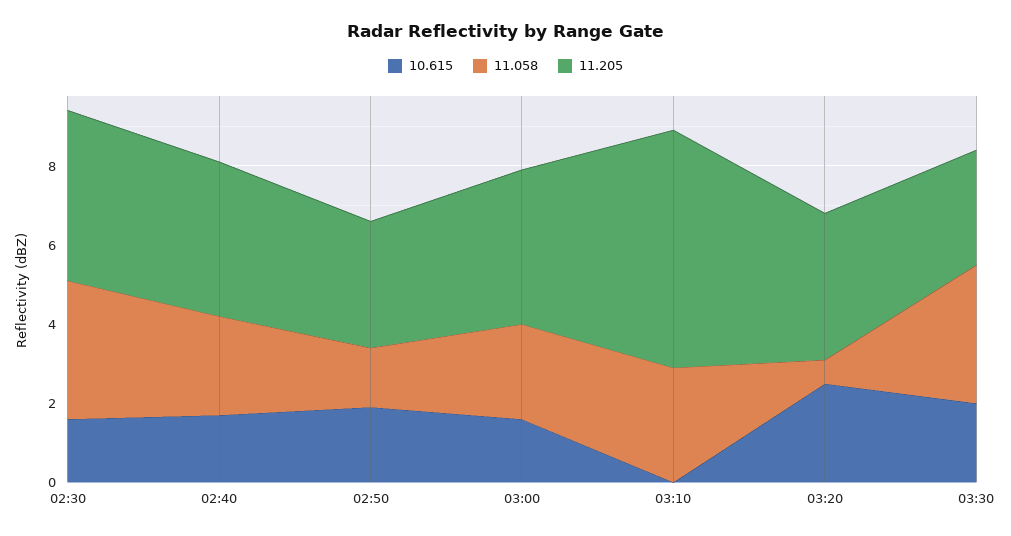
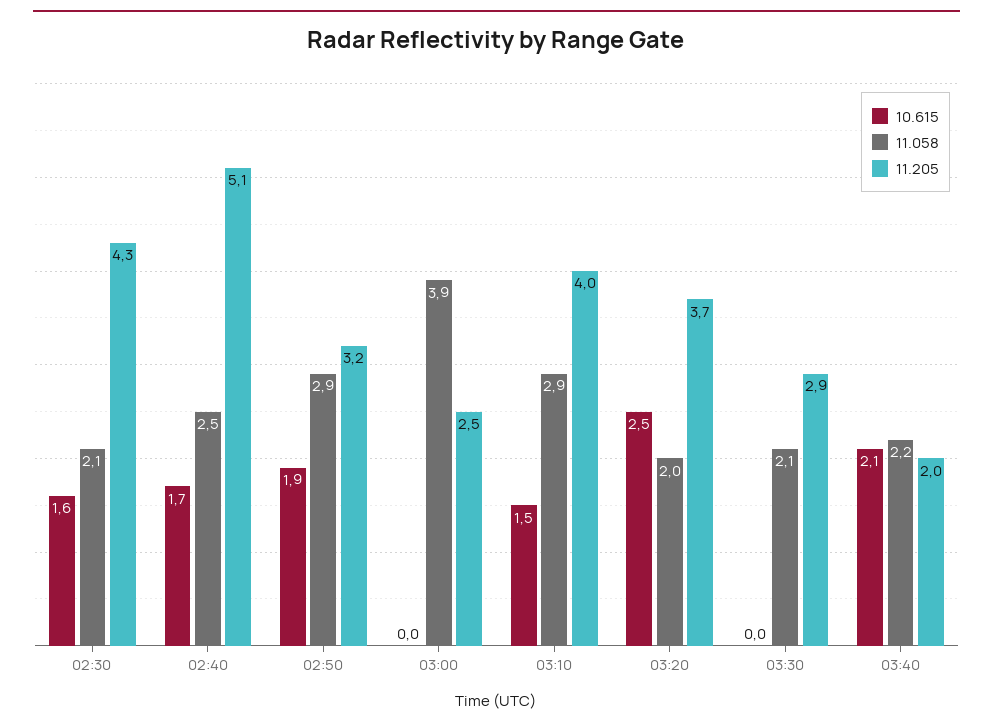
11.058, 02:30: 3.5 -> 2.1
11.205, 02:40: 4 -> 5.1
11.058, 02:50: 1.5 -> 2.9
10.615, 03:00: 1.5 -> 0
11.058, 03:00: 2.5 -> 3.9
11.205, 03:00: 4 -> 2.5
10.615, 03:10: 0 -> 1.5
11.205, 03:10: 6 -> 4
11.058, 03:20: 0.5 -> 2
10.615, 03:30: 2 -> 0
11.058, 03:30: 3.5 -> 2.1
10.615, 03:40: none -> 2.1
11.058, 03:40: none -> 2.2
11.205, 03:40: none -> 2

